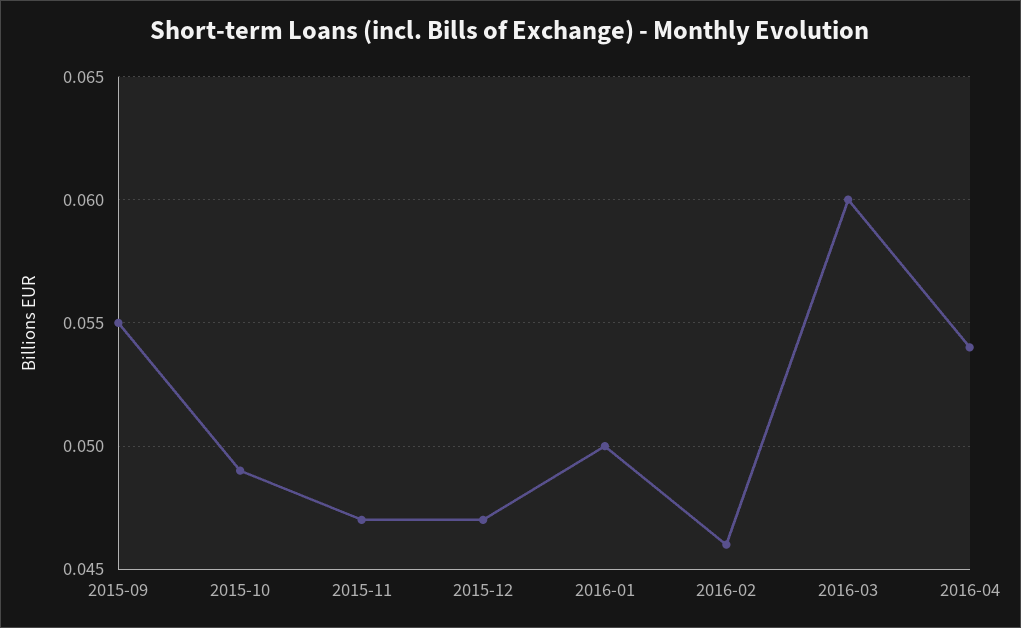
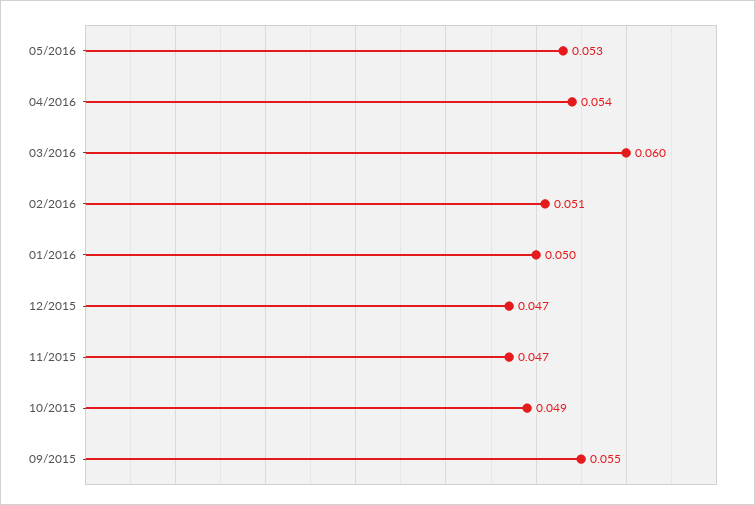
2016-02: 0.046 -> 0.051
05/2016: none -> 0.053

